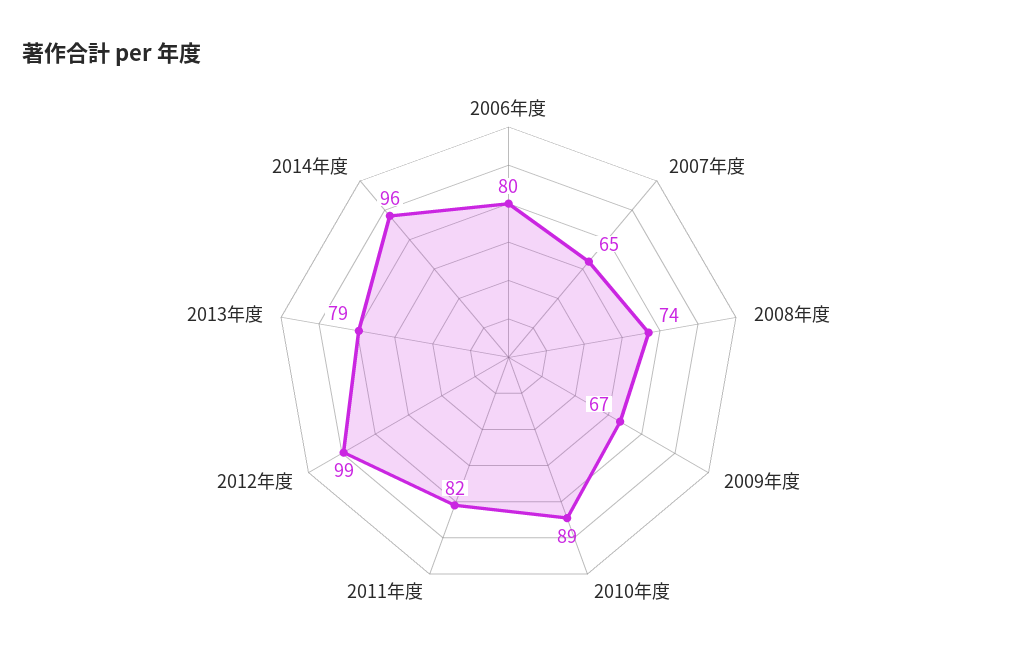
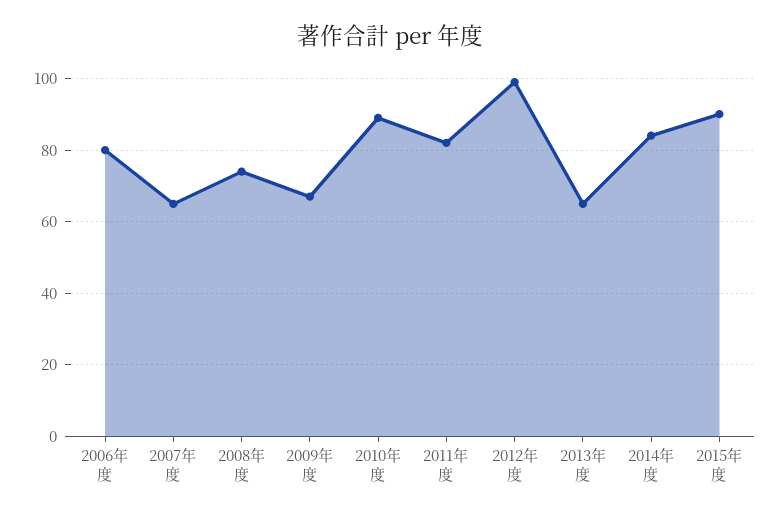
2013年度: 79 -> 65
2014年度: 96 -> 85
2015年度: none -> 90

